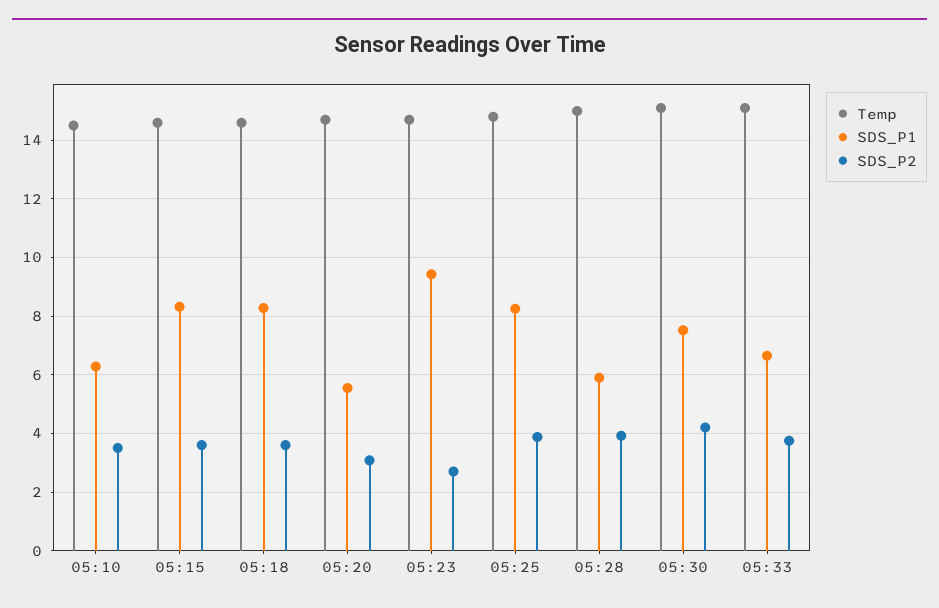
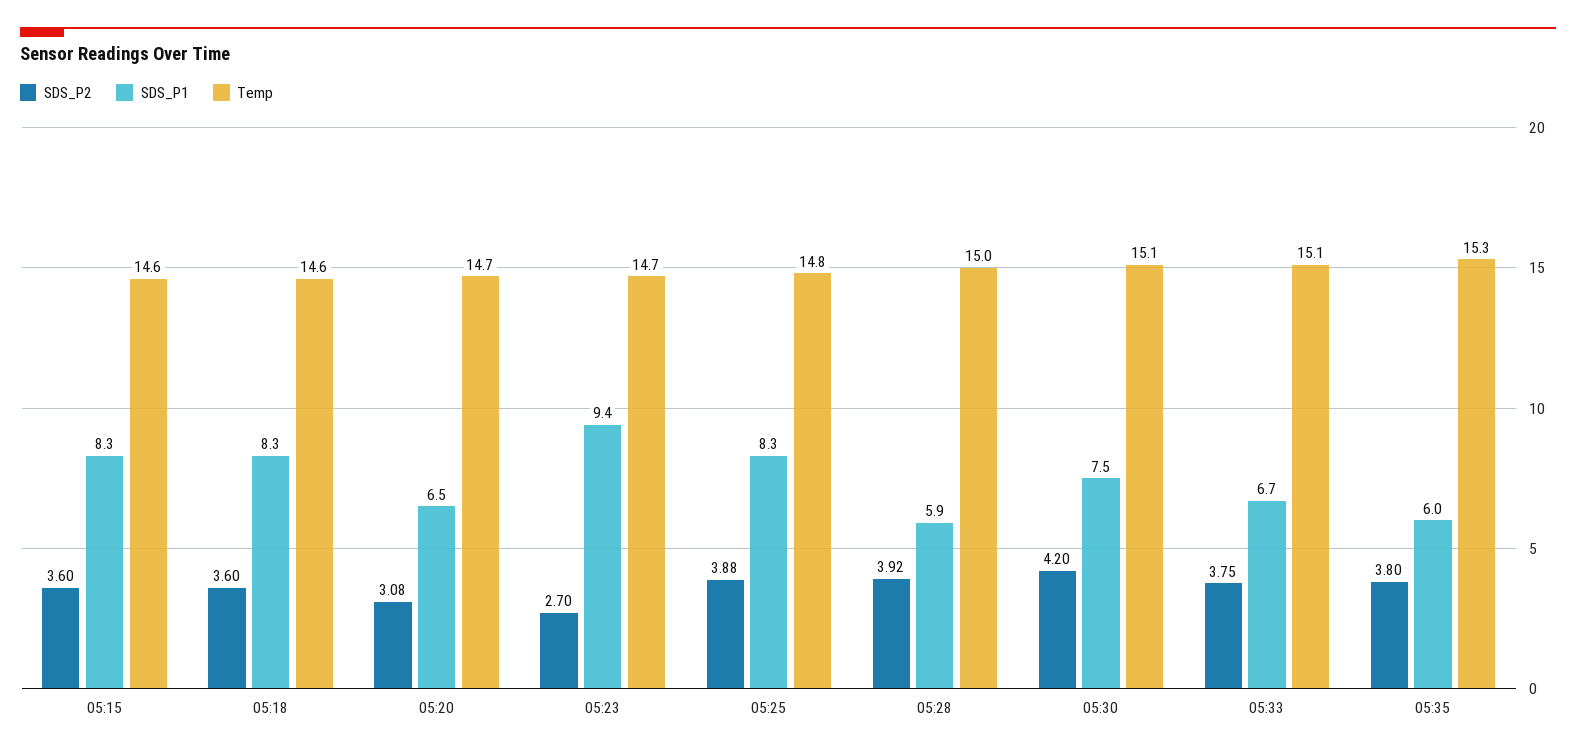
Temp, 05:10: 14.5 -> none
SDS_P1, 05:10: 6.25 -> none
SDS_P2, 05:10: 3.5 -> none
SDS_P1, 05:20: 5.5 -> 6.5
SDS_P2, 05:35: none -> 3.8
SDS_P1, 05:35: none -> 6
Temp, 05:35: none -> 15.3

